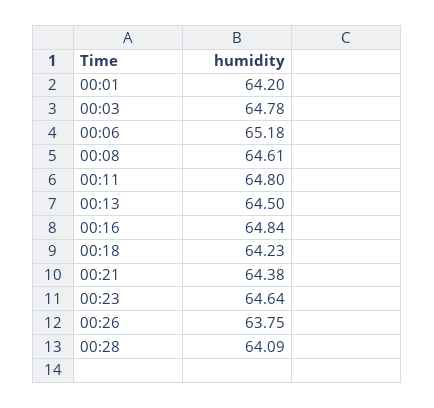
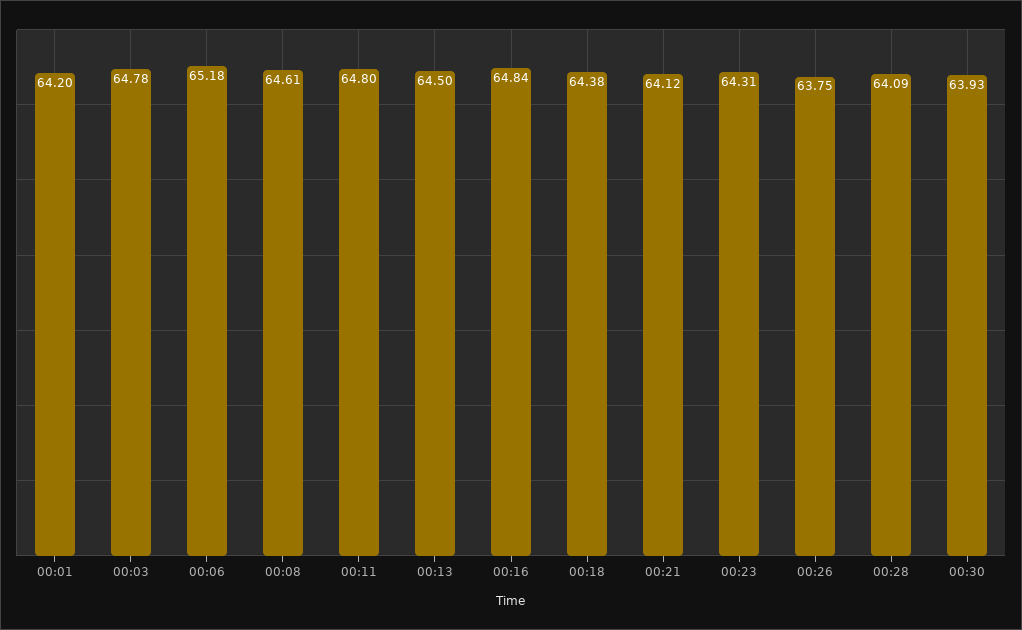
00:18: 64.23 -> 64.38
00:21: 64.38 -> 64.12
00:23: 64.64 -> 64.31
00:30: none -> 63.93

